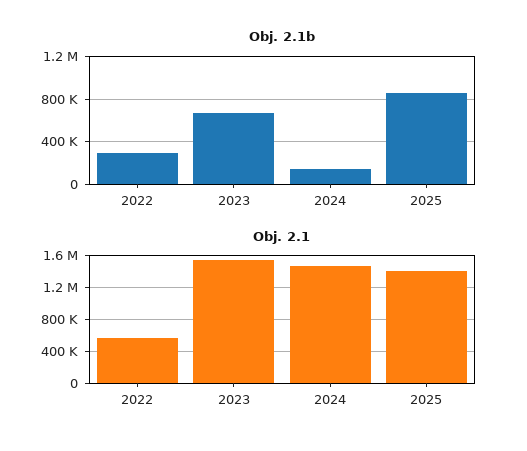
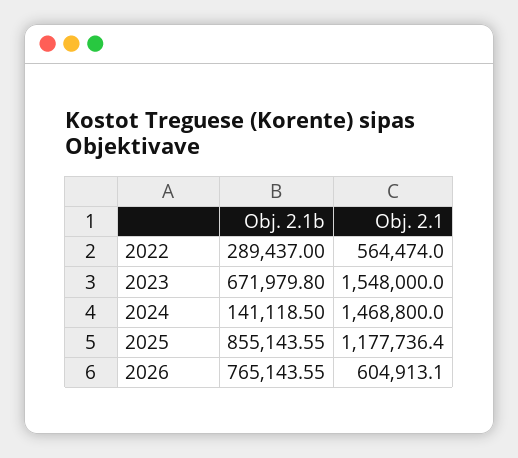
Obj. 2.1, 2025: 1400000 -> 1177736.4
Obj. 2.1b, 2026: none -> 765143.55
Obj. 2.1, 2026: none -> 604913.1

